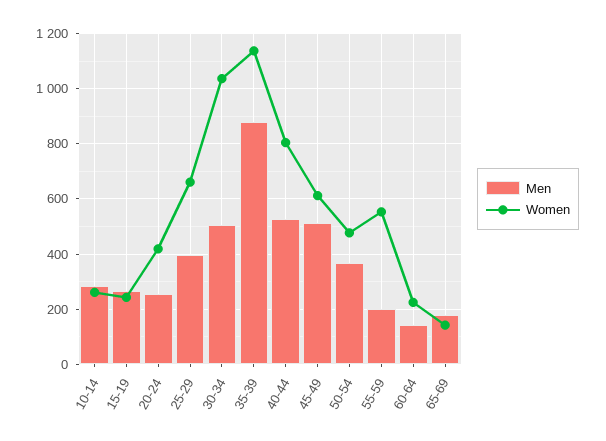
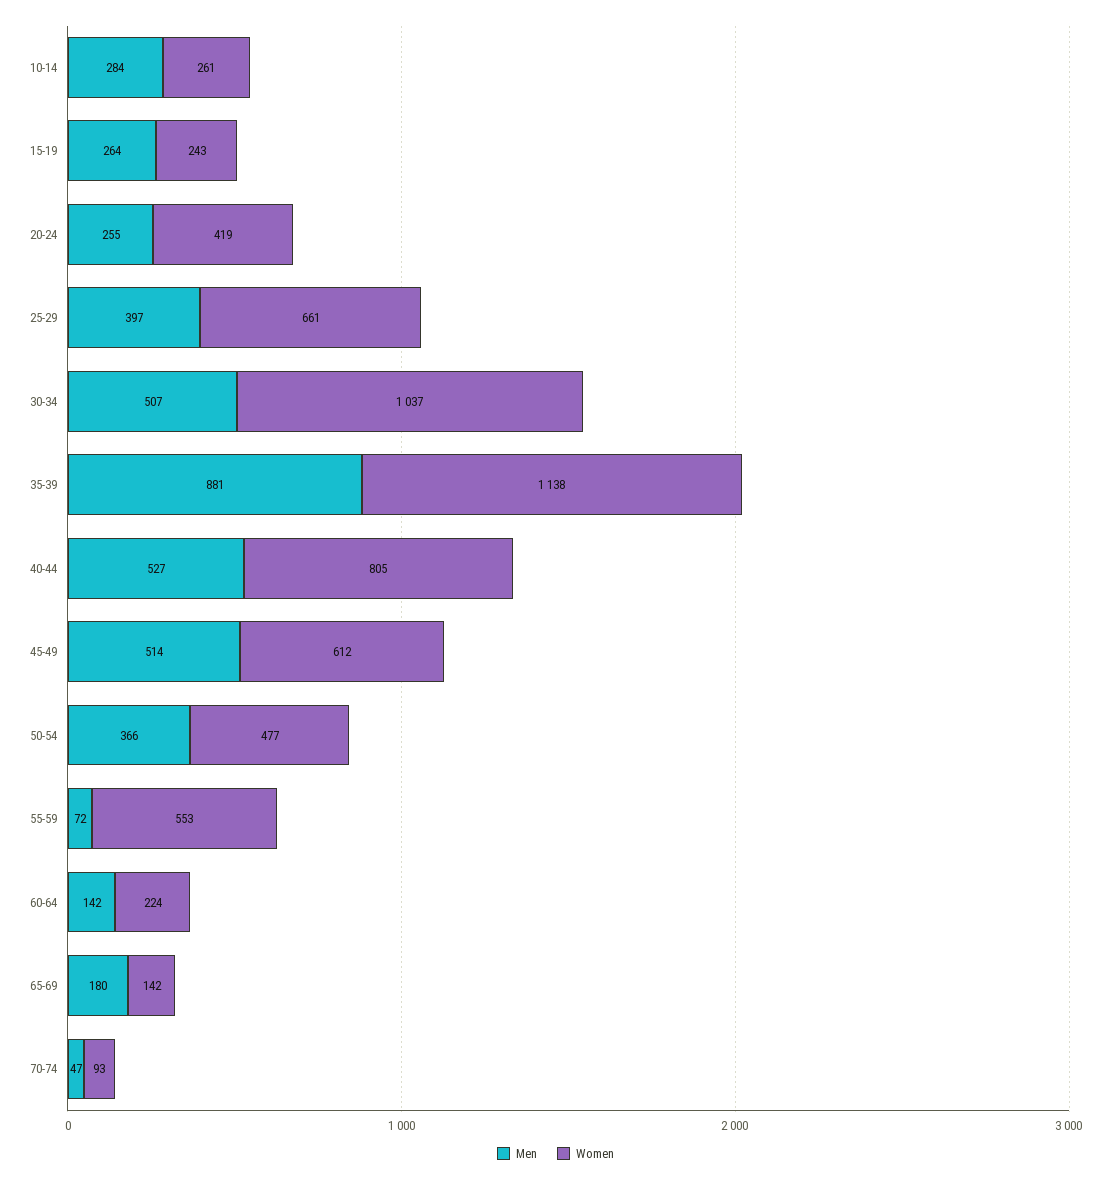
Men, 55-59: 200 -> 72
Men, 70-74: none -> 47
Women, 70-74: none -> 93

